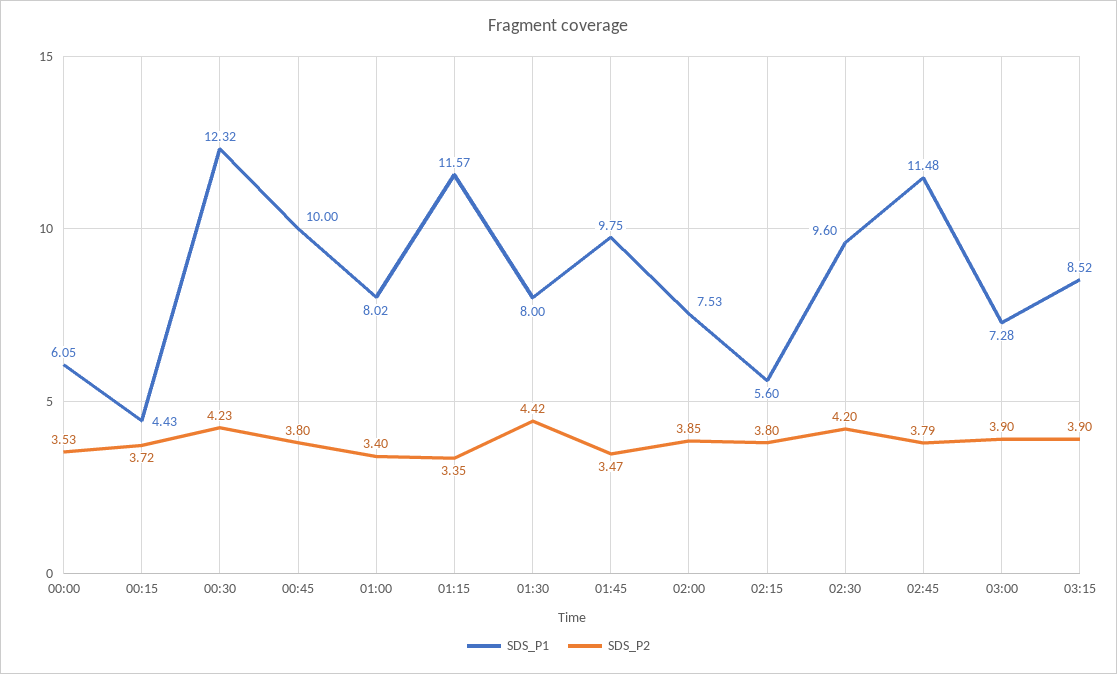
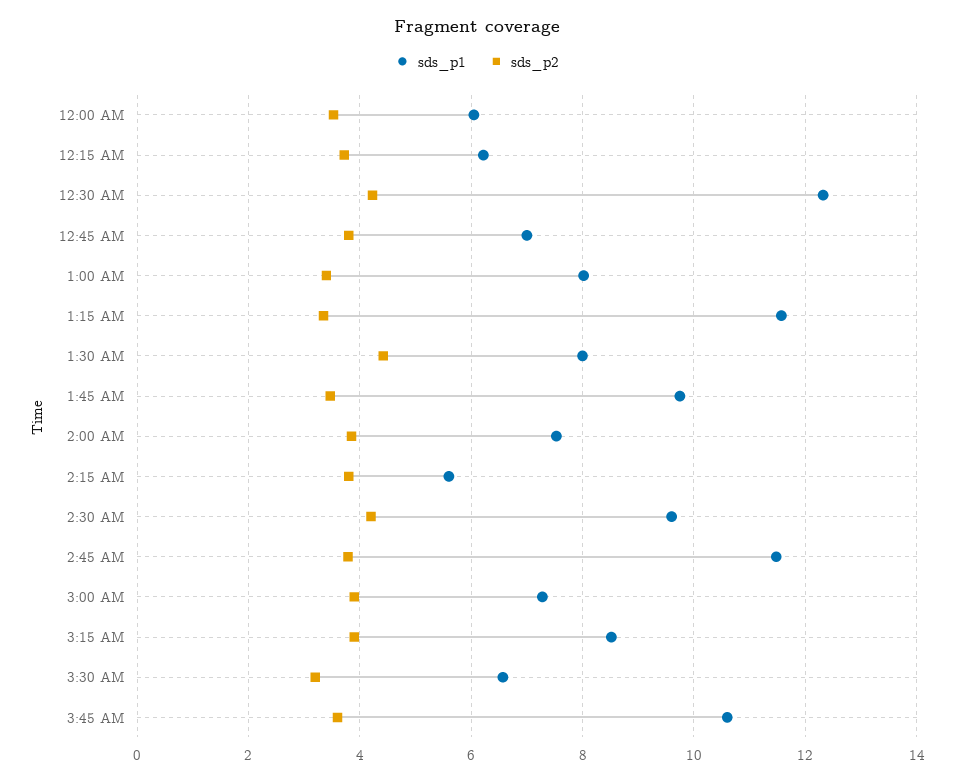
SDS_P1, 00:15: 4.43 -> 6.2
SDS_P1, 00:45: 10 -> 7
SDS_P1, 3:30 AM: none -> 6.6
SDS_P2, 3:30 AM: none -> 3.2
SDS_P1, 3:45 AM: none -> 10.6
SDS_P2, 3:45 AM: none -> 3.6

